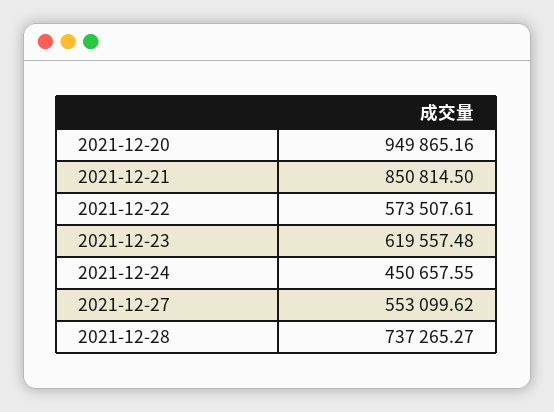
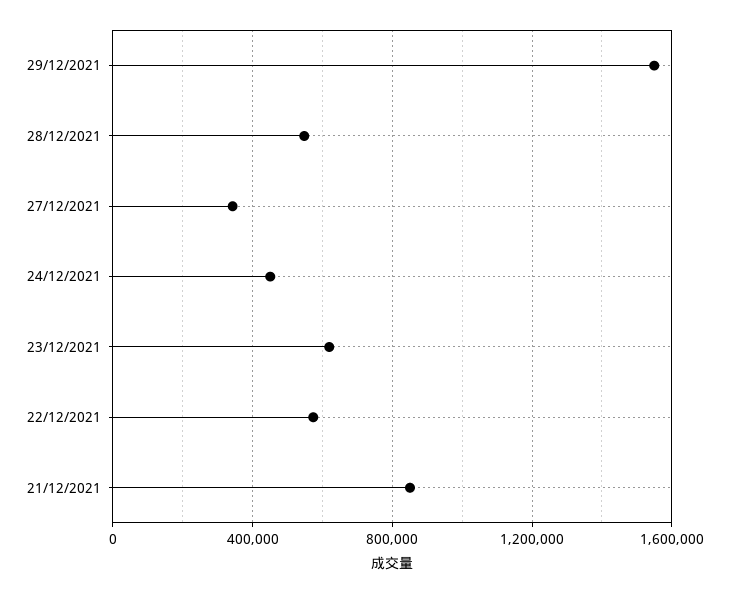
2021-12-20: 949865.16 -> none
2021-12-27: 553099.62 -> 350000
2021-12-28: 737265.27 -> 550000
29/12/2021: none -> 1550000

